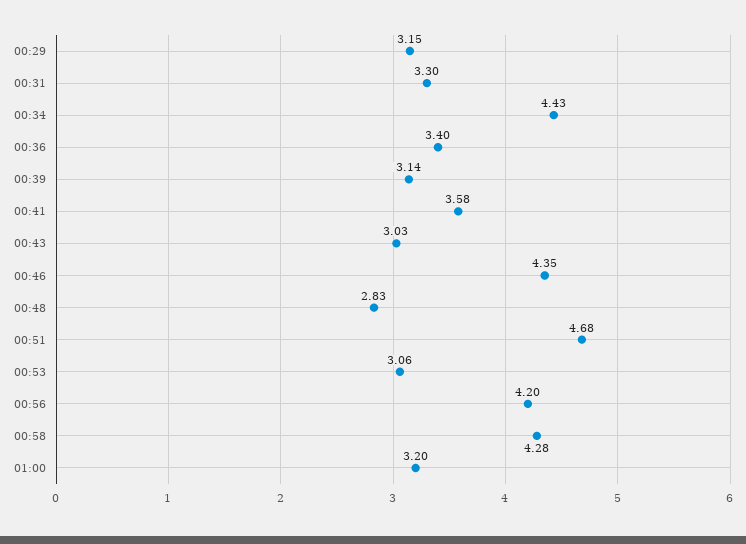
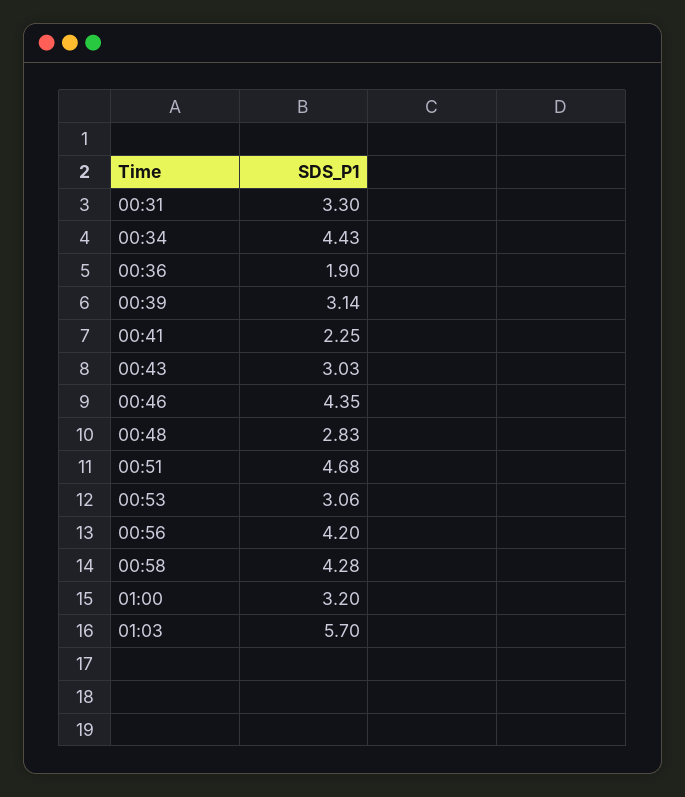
00:29: 3.15 -> none
00:36: 3.4 -> 1.9
00:41: 3.58 -> 2.25
01:03: none -> 5.7

